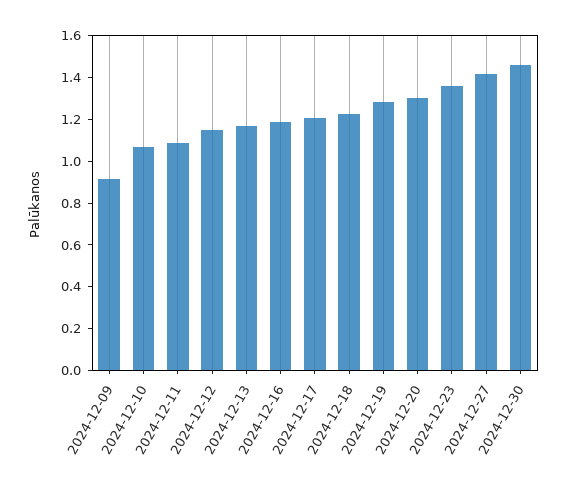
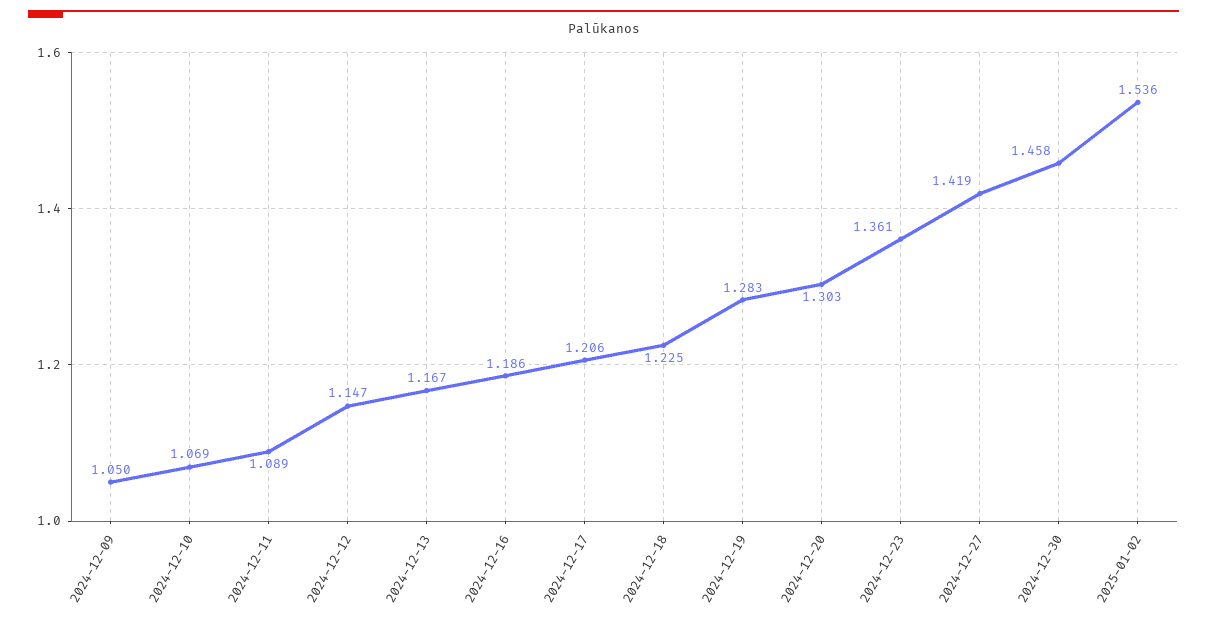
2024-12-09: 0.9 -> 1.05
2025-01-02: none -> 1.536

